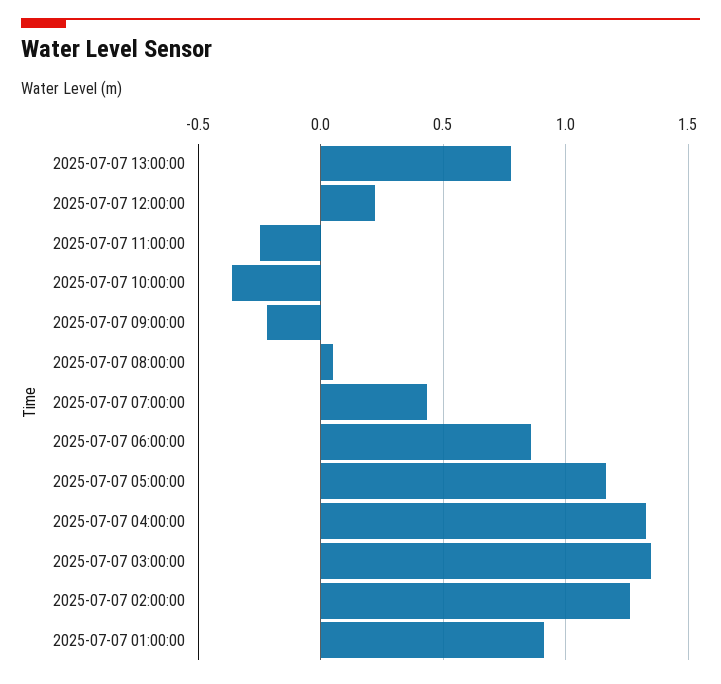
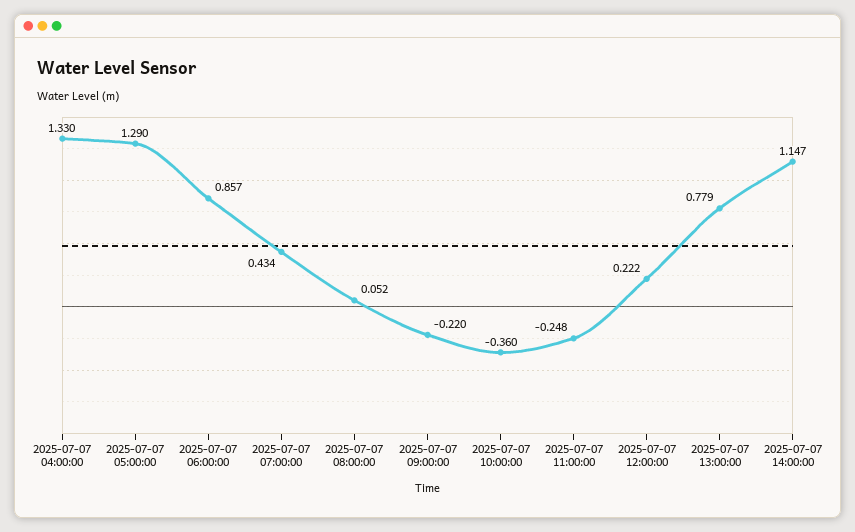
2025-07-07 05:00:00: 1.15 -> 1.29
2025-07-07 03:00:00: 1.35 -> none
2025-07-07 02:00:00: 1.25 -> none
2025-07-07 01:00:00: 0.9 -> none
2025-07-07 14:00:00: none -> 1.147

